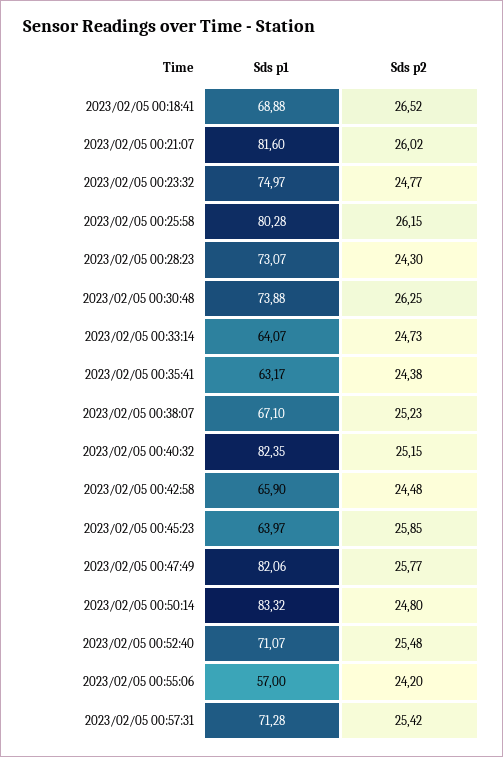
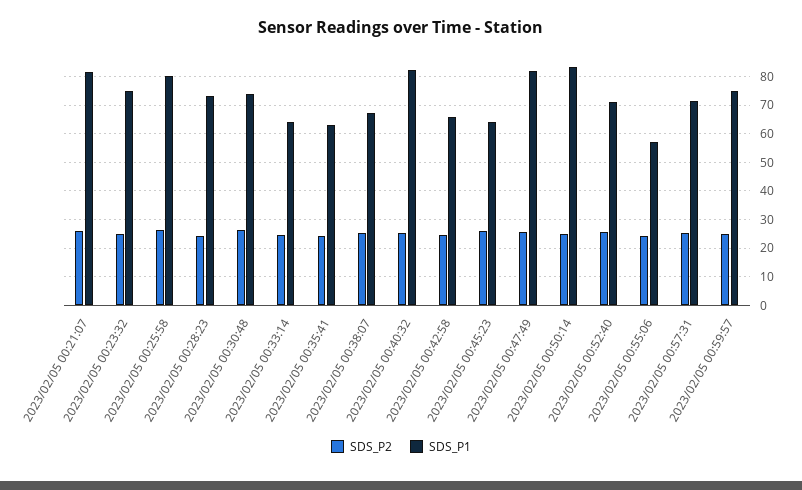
Sds p1, 2023/02/05 00:18:41: 68.88 -> none
Sds p2, 2023/02/05 00:18:41: 26.52 -> none
Sds p2, 2023/02/05 00:59:57: none -> 25
Sds p1, 2023/02/05 00:59:57: none -> 75

